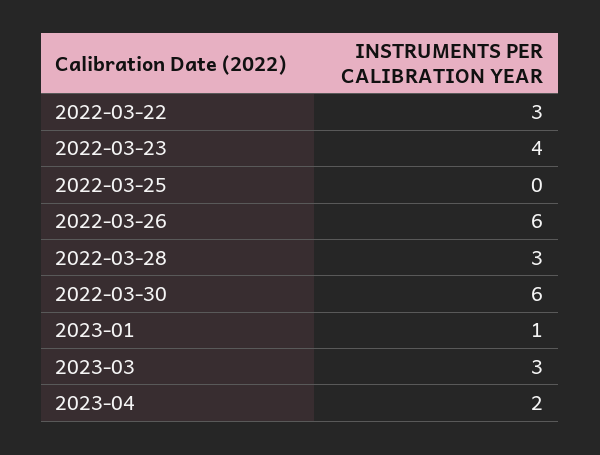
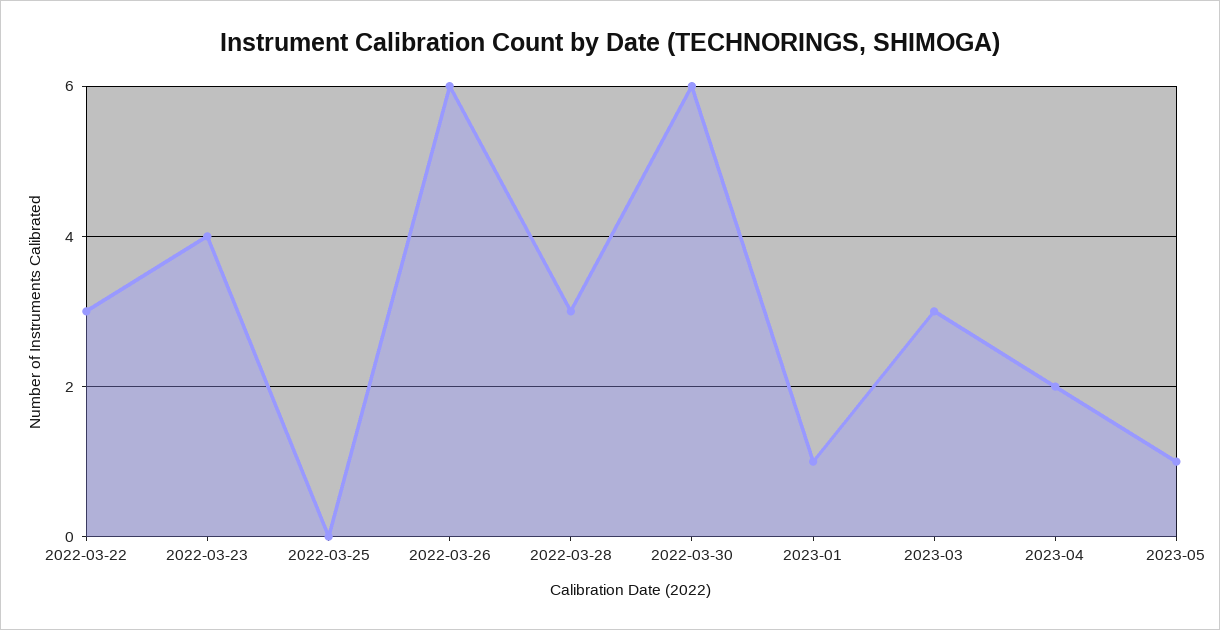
2023-05: none -> 1

